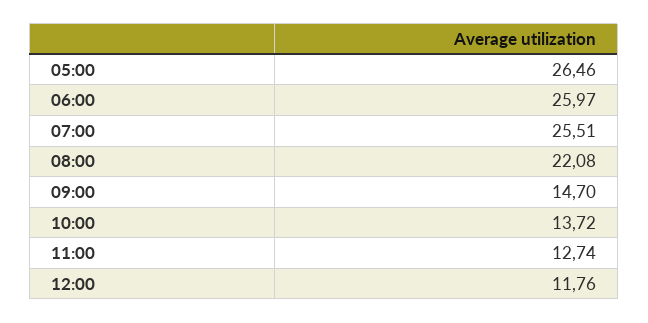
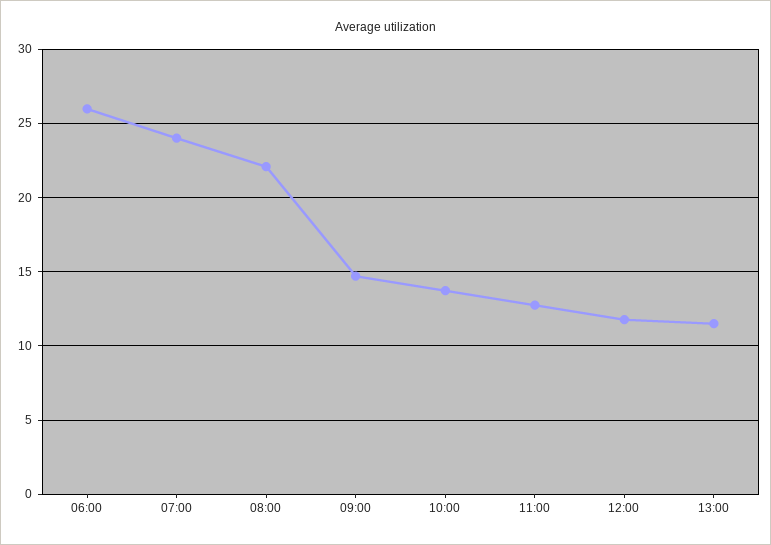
05:00: 26.46 -> none
07:00: 25.51 -> 24
13:00: none -> 11.5

